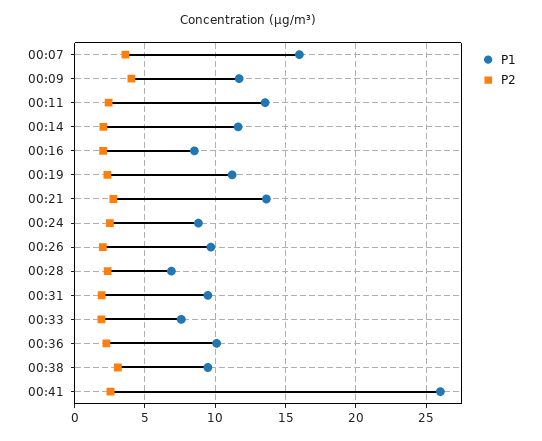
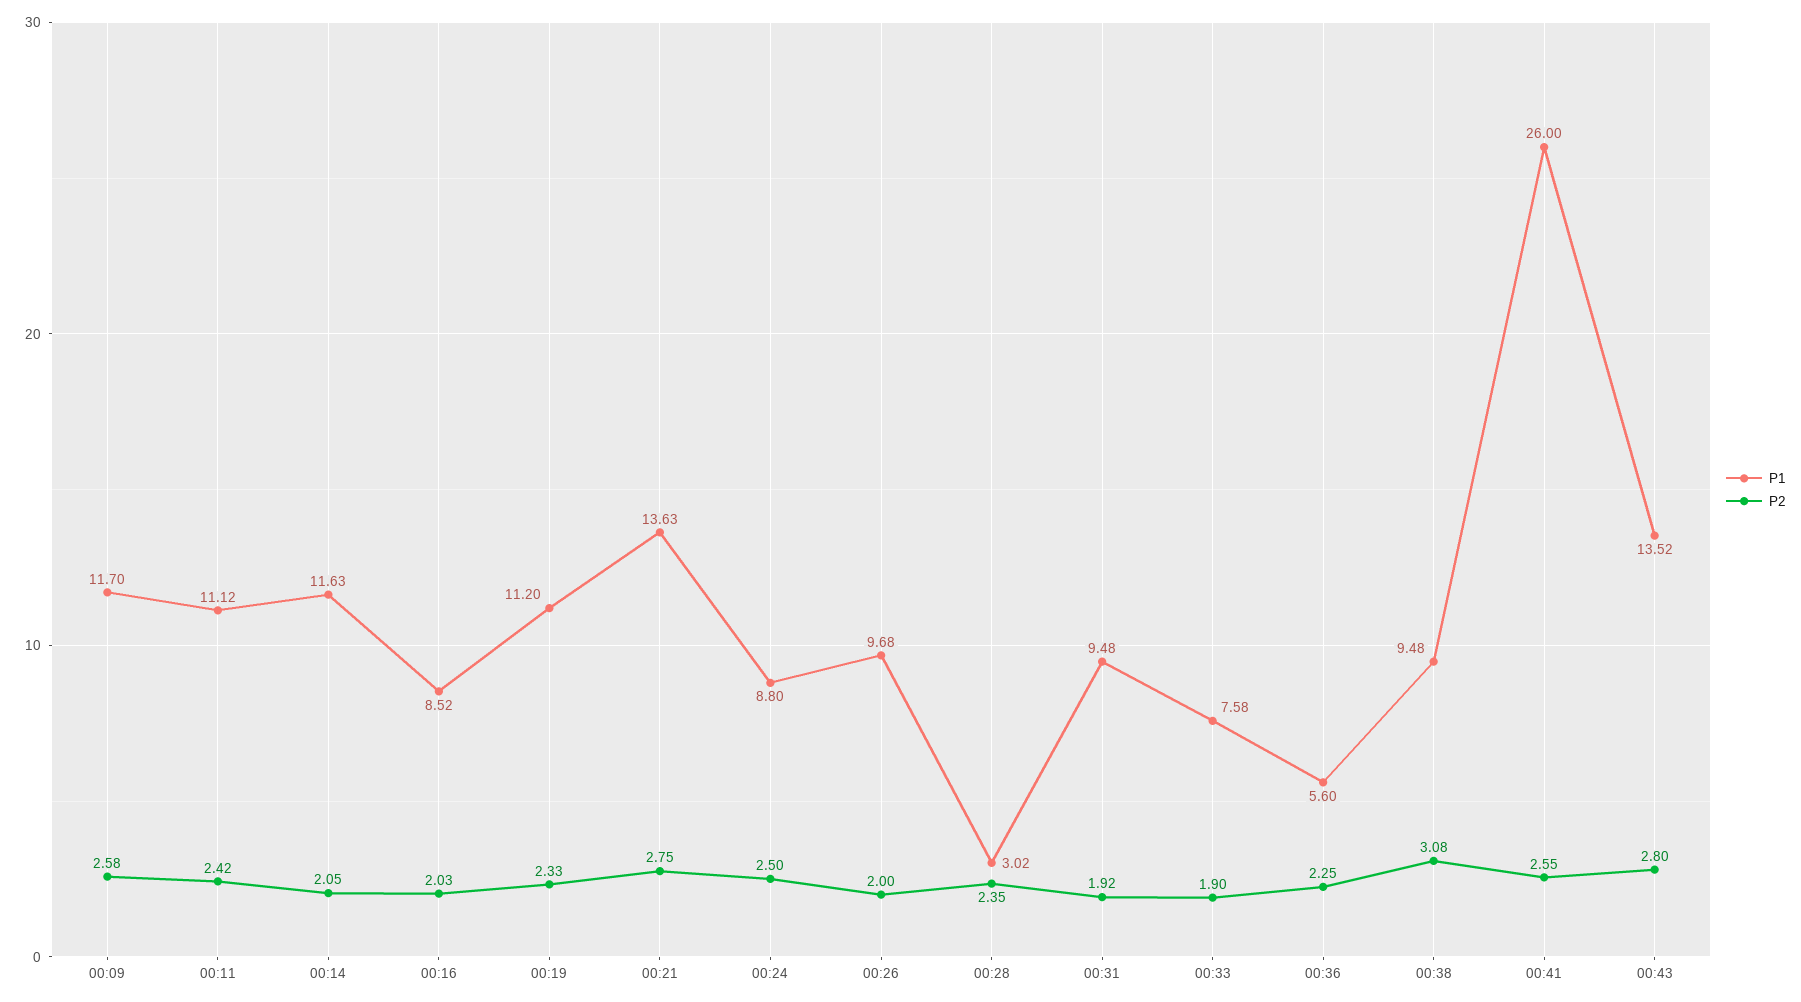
P1, 00:07: 16 -> none
P2, 00:07: 3.5 -> none
P2, 00:09: 4 -> 2.58
P1, 00:11: 13.5 -> 11.12
P1, 00:28: 7 -> 3.02
P1, 00:36: 10 -> 5.6
P1, 00:43: none -> 13.52
P2, 00:43: none -> 2.8

